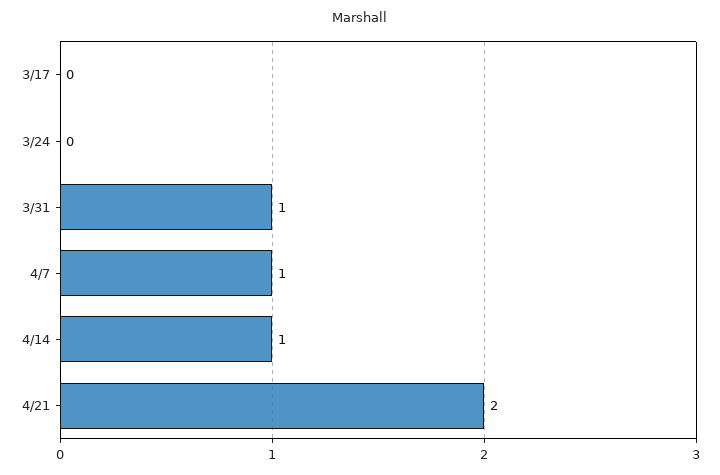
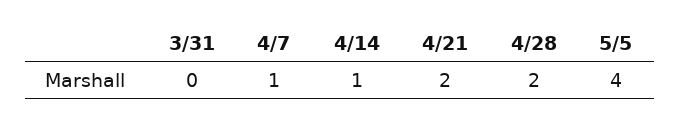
3/17: 0 -> none
3/24: 0 -> none
3/31: 1 -> 0
4/28: none -> 2
5/5: none -> 4

